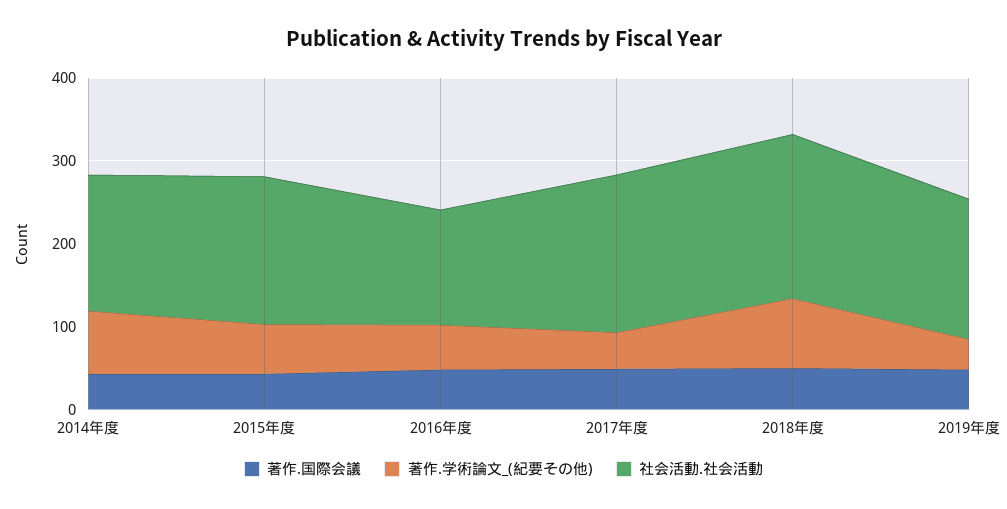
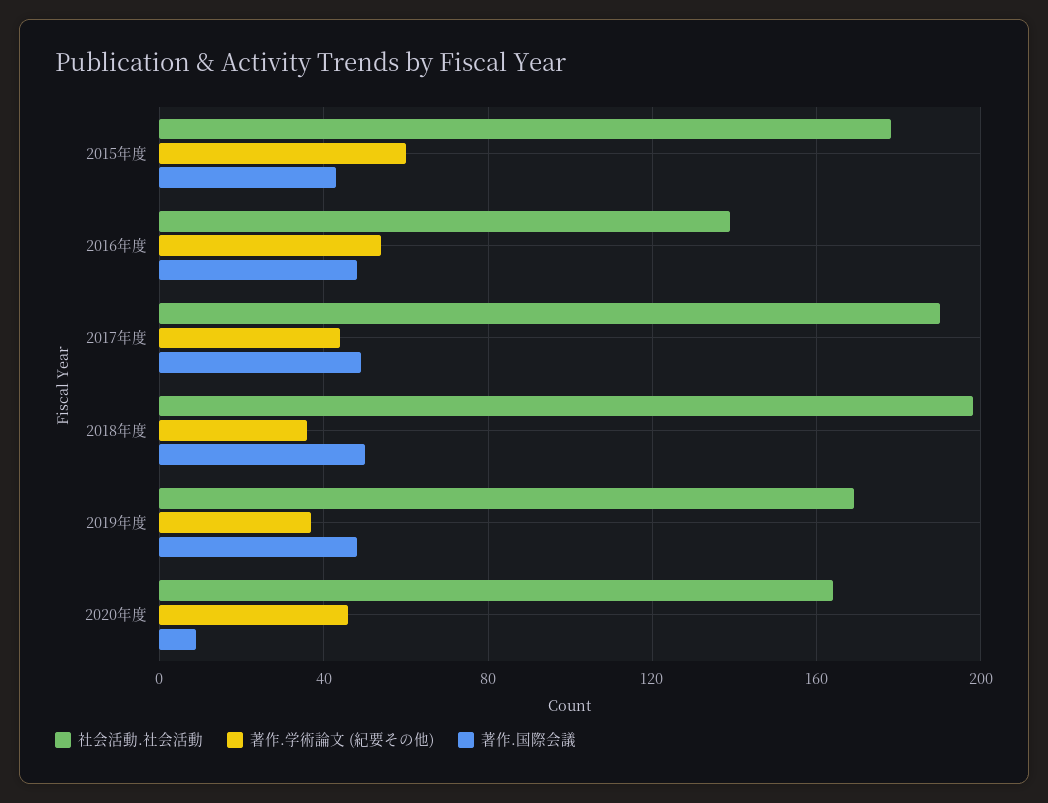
著作.国際会議, 2014年度: 40 -> none
著作.学術論文_(紀要その他), 2014年度: 80 -> none
社会活動.社会活動, 2014年度: 160 -> none
著作.学術論文_(紀要その他), 2018年度: 80 -> 35
社会活動.社会活動, 2020年度: none -> 165
著作.学術論文_(紀要その他), 2020年度: none -> 45
著作.国際会議, 2020年度: none -> 10

